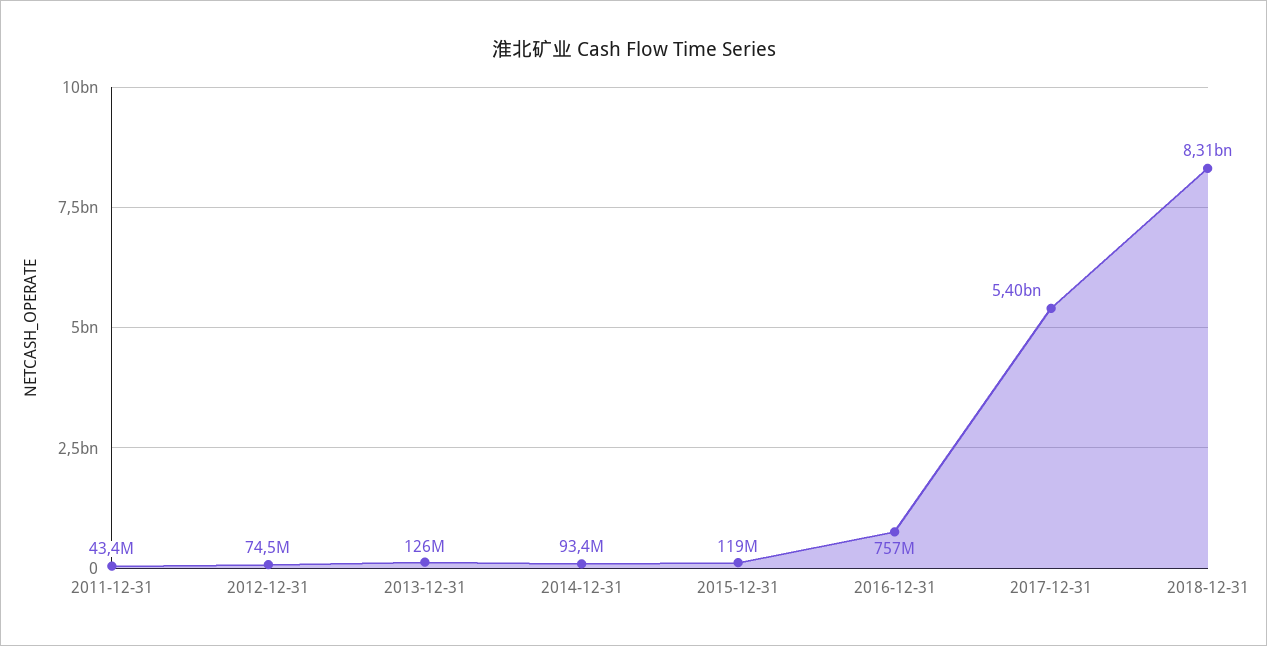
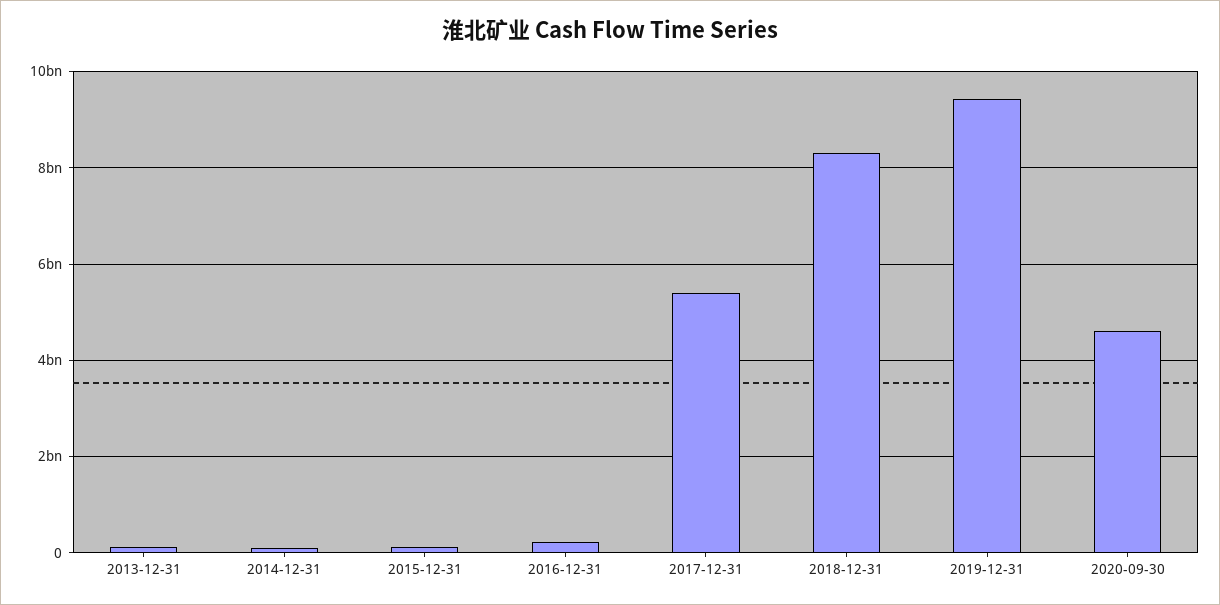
2011-12-31: 43400000 -> none
2012-12-31: 74500000 -> none
2016-12-31: 757000000 -> 200000000
2019-12-31: none -> 9400000000
2020-09-30: none -> 4600000000

